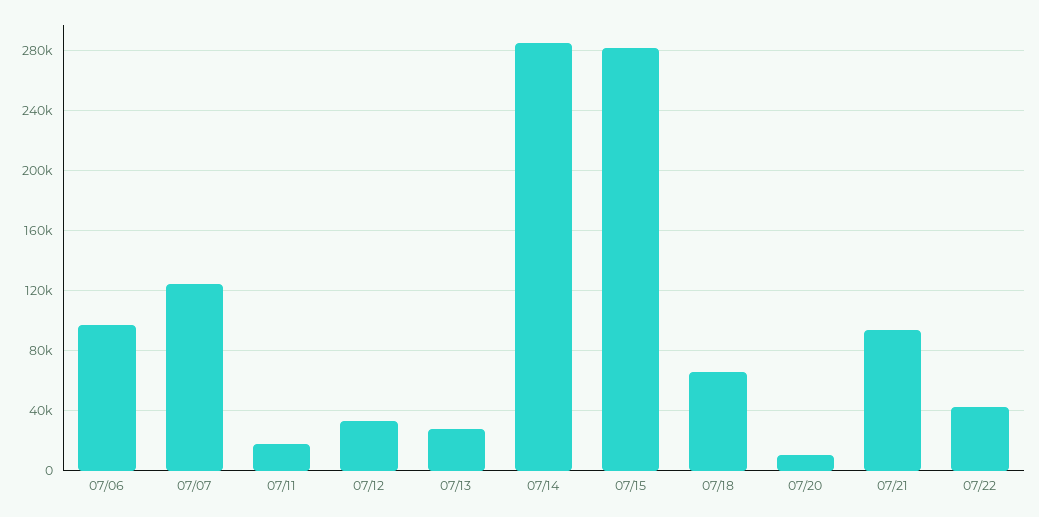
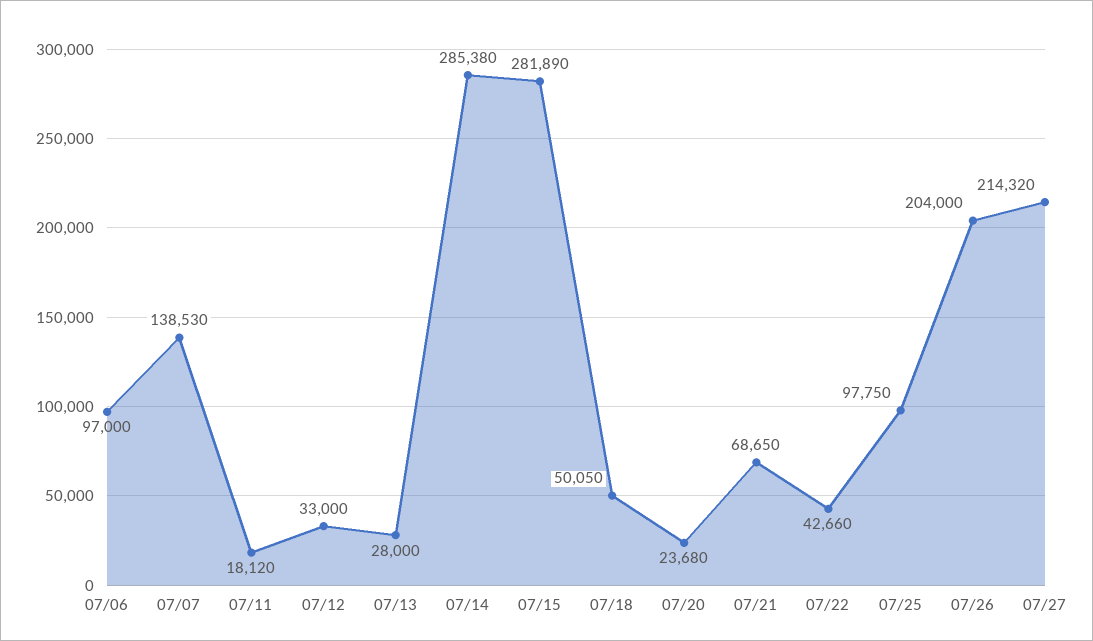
07/07: 125000 -> 138530
07/18: 65000 -> 50050
07/20: 10000 -> 23680
07/21: 95000 -> 68650
07/25: none -> 97750
07/26: none -> 204000
07/27: none -> 214320

